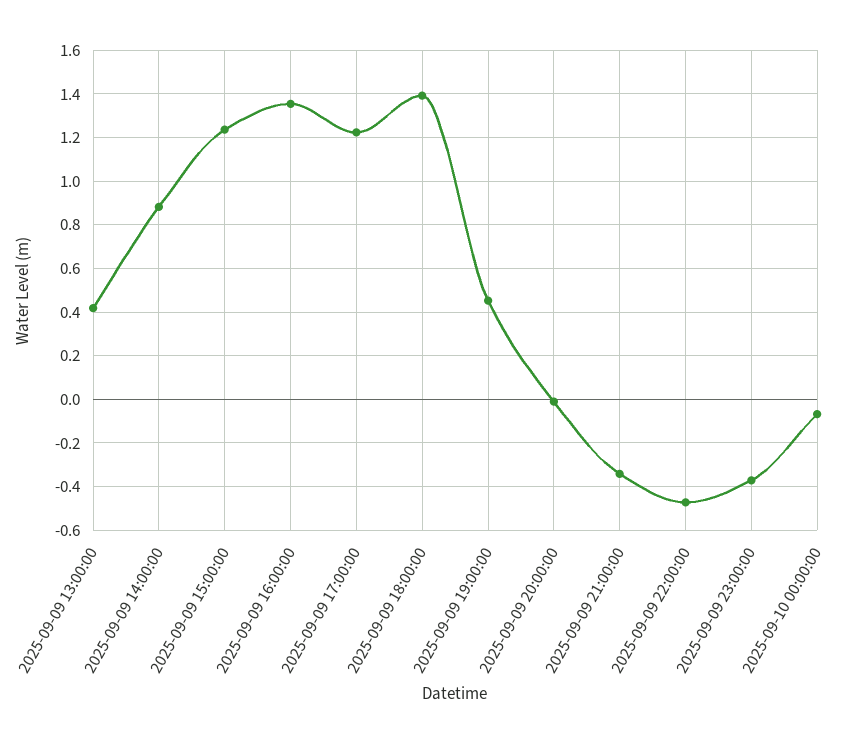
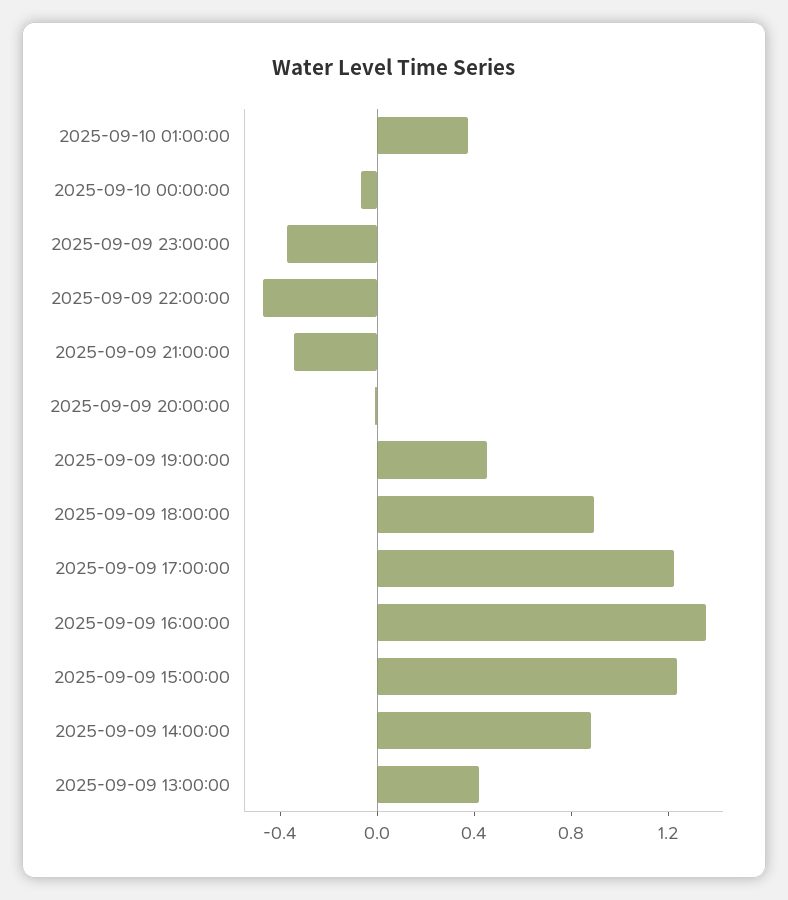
2025-09-09 18:00:00: 1.4 -> 0.9
2025-09-10 01:00:00: none -> 0.4

